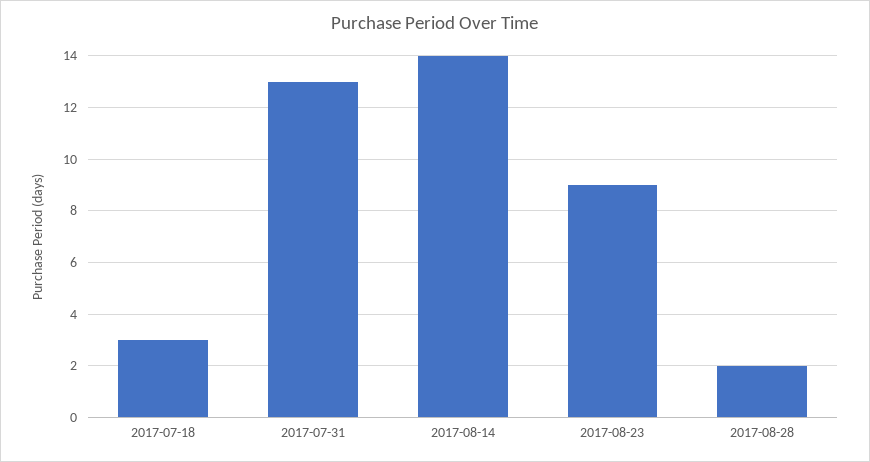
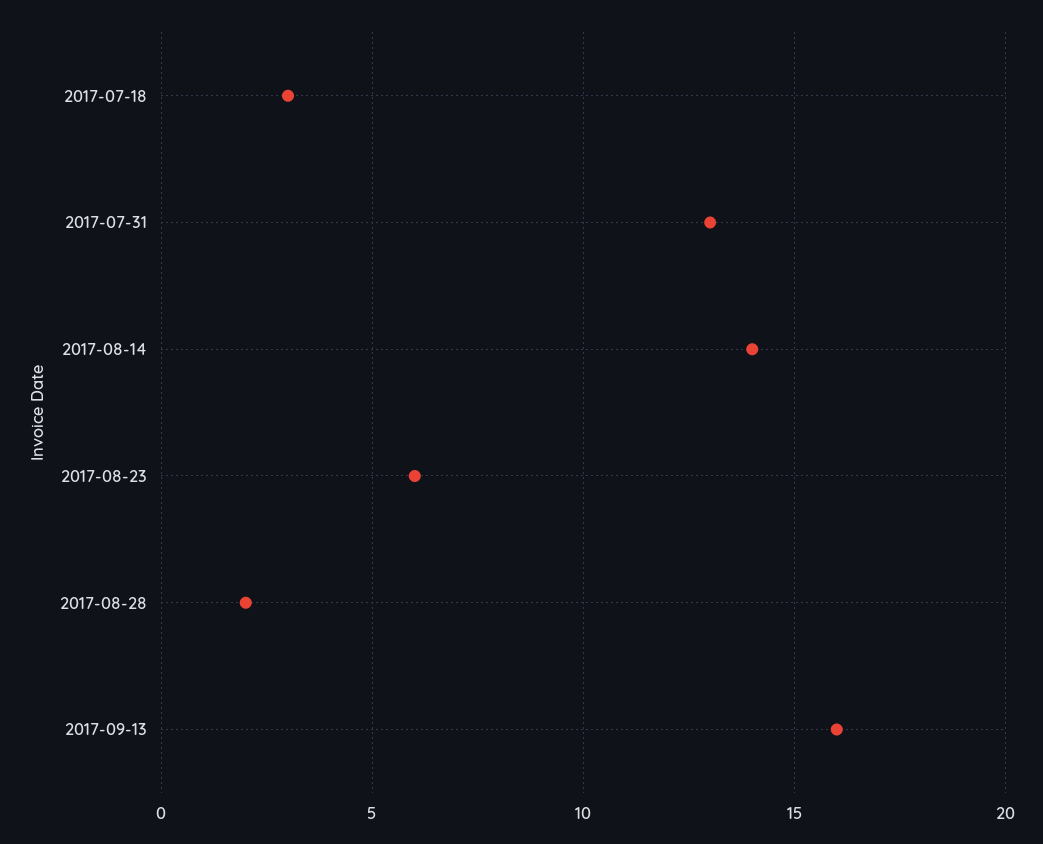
2017-08-23: 9 -> 6
2017-09-13: none -> 16

